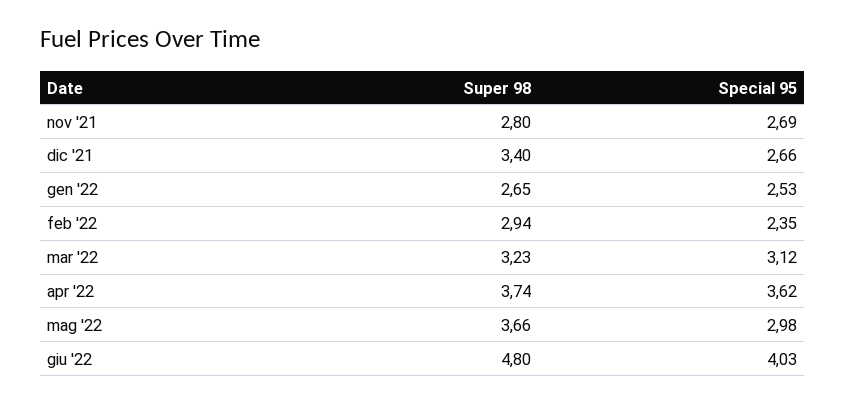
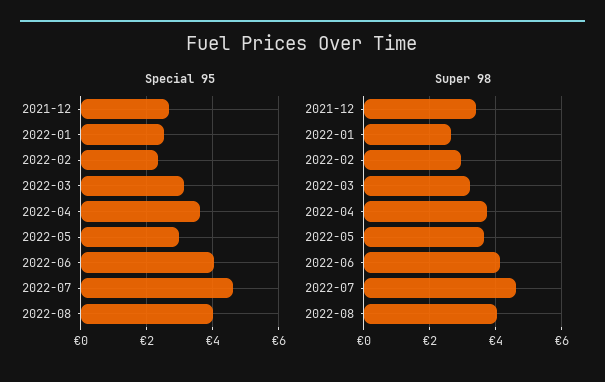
Super 98, nov '21: 2.8 -> none
Special 95, nov '21: 2.69 -> none
Super 98, giu '22: 4.8 -> 4.2
Special 95, 2022-07: none -> 4.6
Special 95, 2022-08: none -> 4
Super 98, 2022-07: none -> 4.6
Super 98, 2022-08: none -> 4

